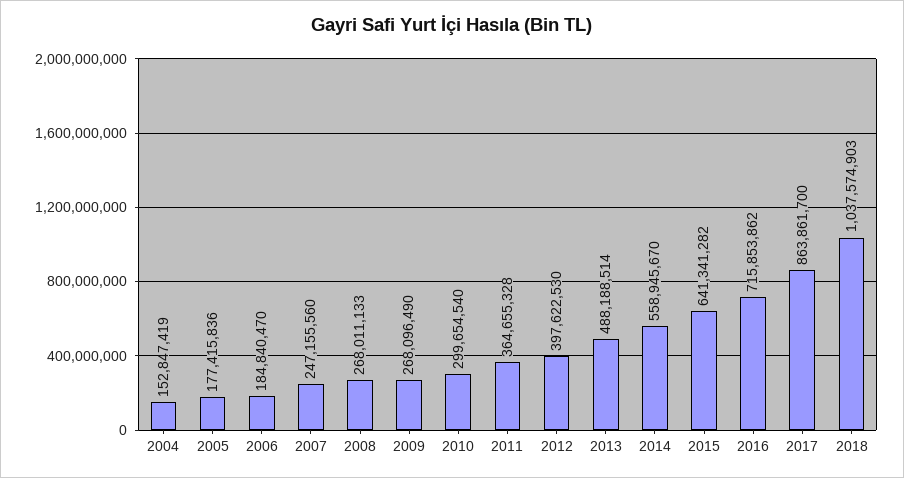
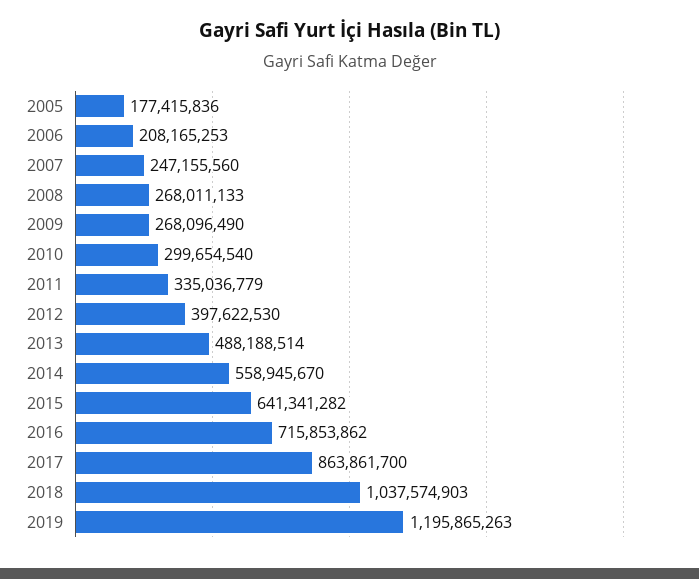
2004: 152847419 -> none
2006: 184840470 -> 208165253
2011: 364655328 -> 335036779
2019: none -> 1195865263

